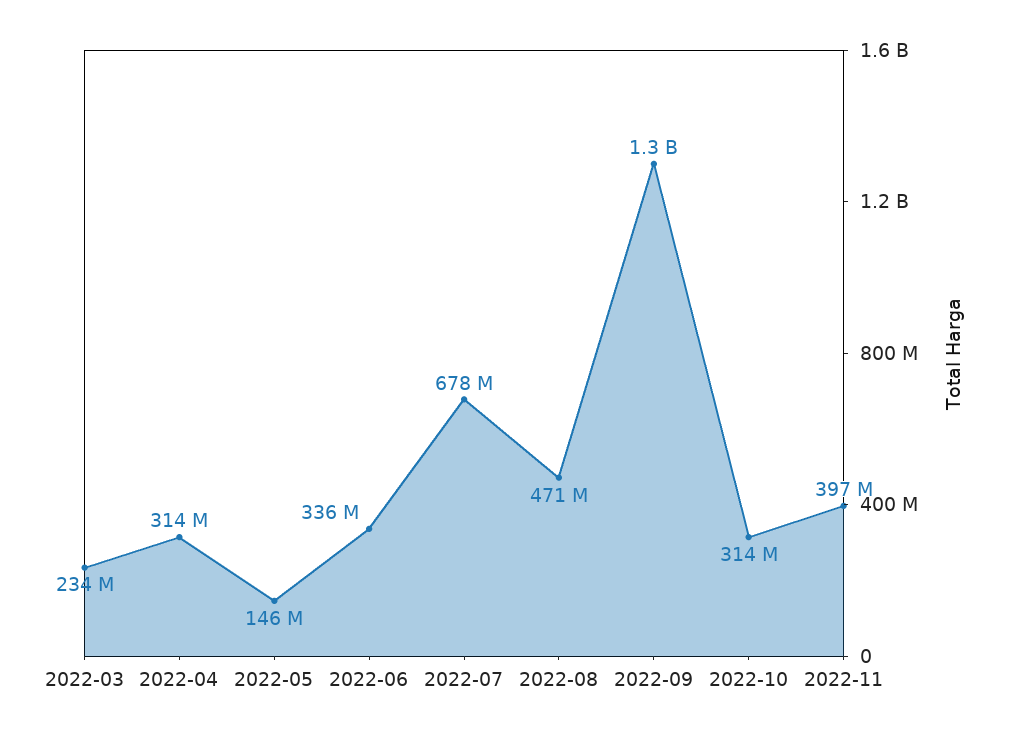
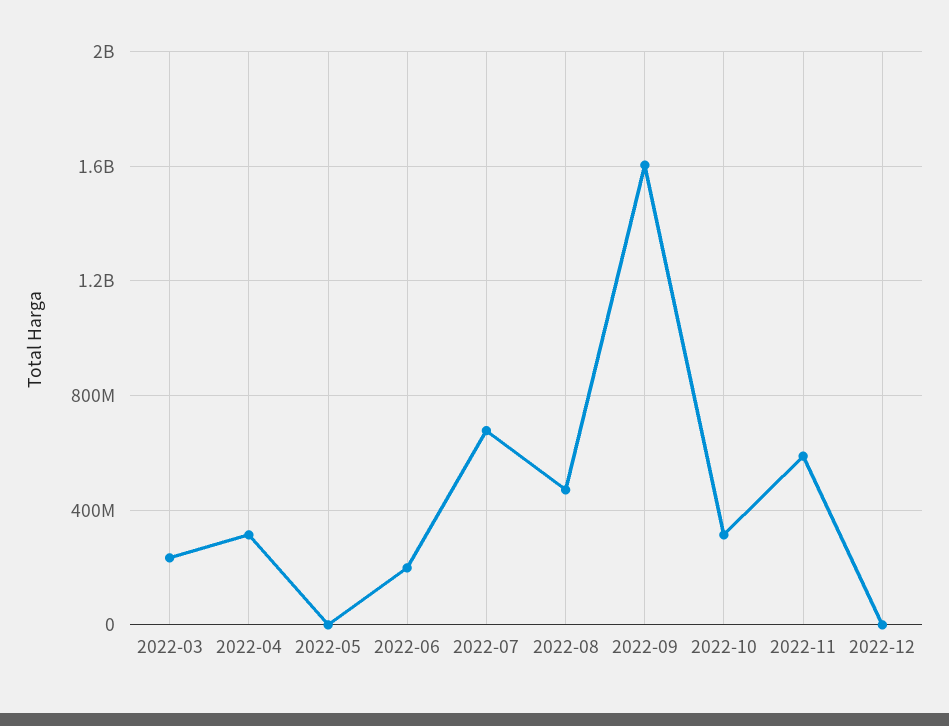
2022-05: 146000000 -> 0
2022-06: 336000000 -> 200000000
2022-09: 1300000000 -> 1600000000
2022-11: 397000000 -> 600000000
2022-12: none -> 0

